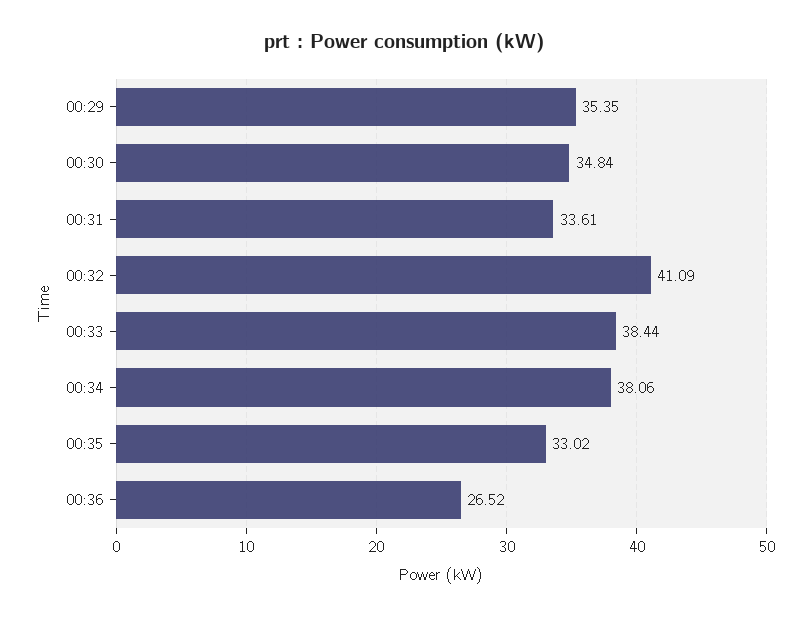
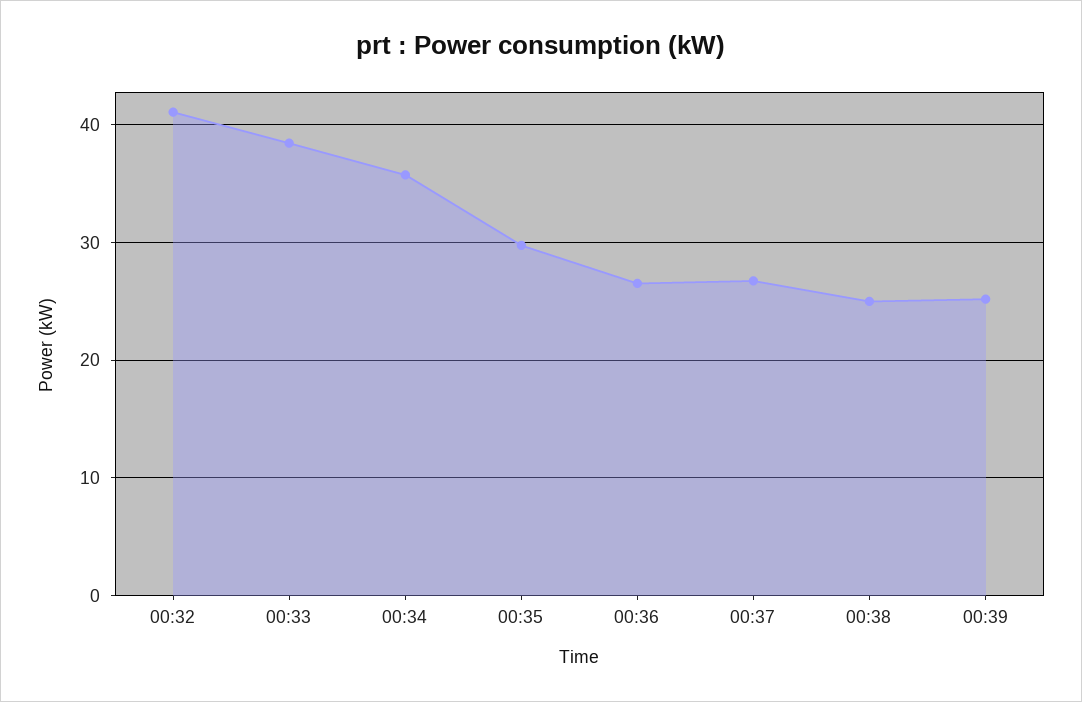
00:29: 35.35 -> none
00:30: 34.84 -> none
00:31: 33.61 -> none
00:34: 38.06 -> 36
00:35: 33.02 -> 30
00:37: none -> 27
00:38: none -> 25
00:39: none -> 25

